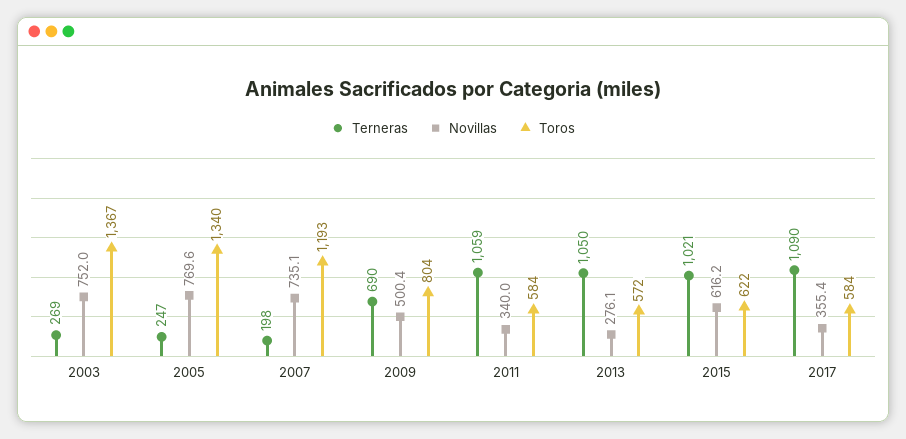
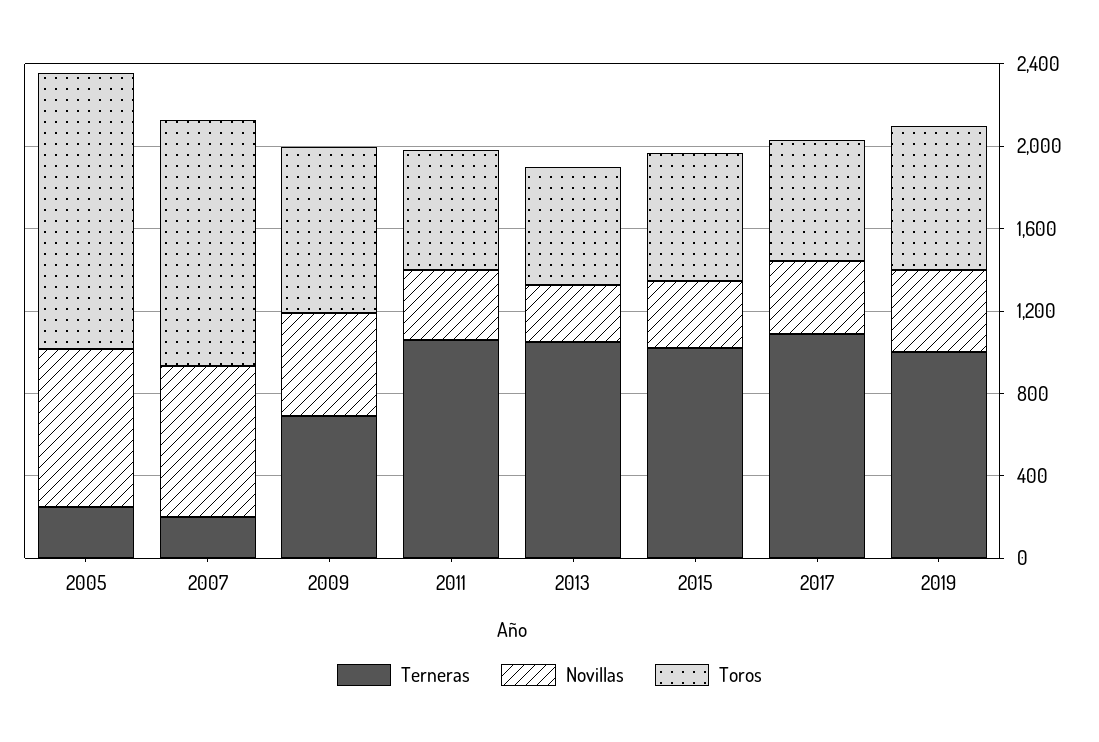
Terneras, 2003: 269 -> none
Novillas, 2003: 752 -> none
Toros, 2003: 1367 -> none
Novillas, 2015: 616.2 -> 300
Terneras, 2019: none -> 1000
Novillas, 2019: none -> 400
Toros, 2019: none -> 700

